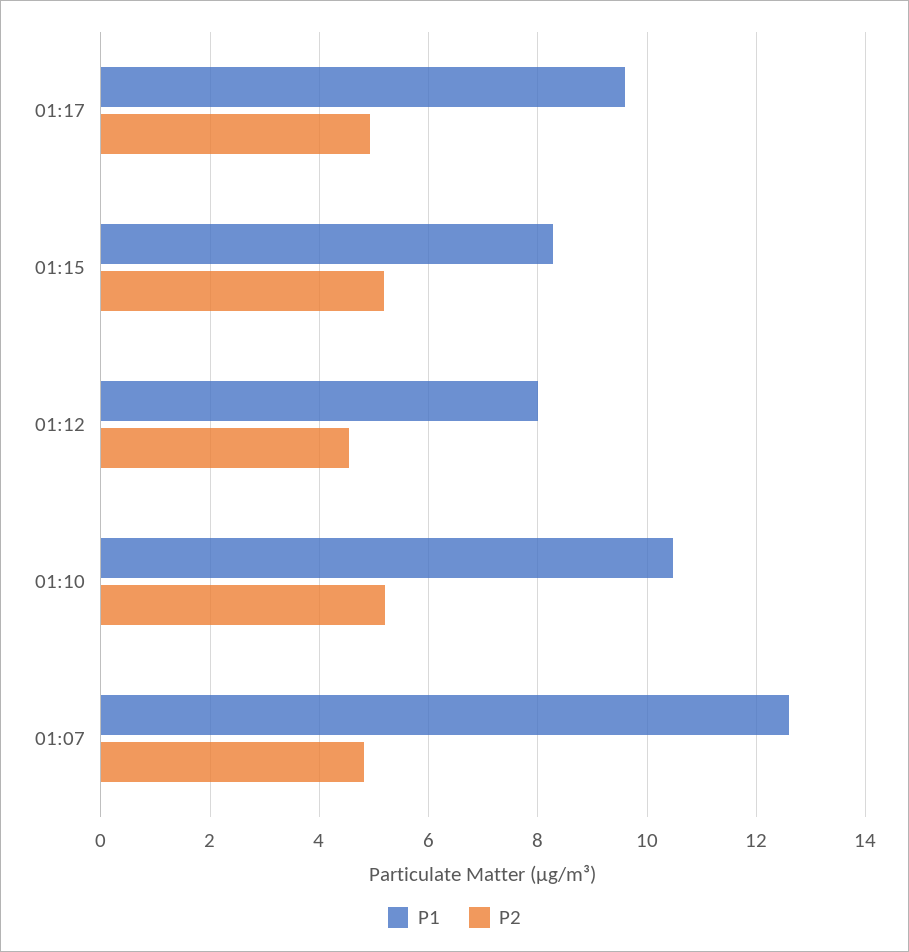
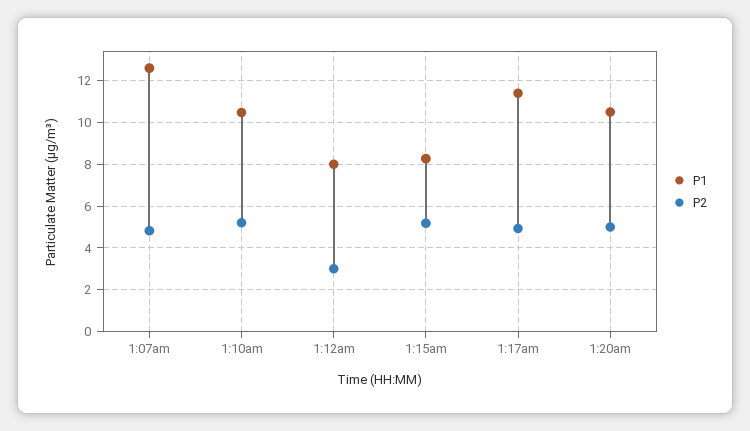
P1, 01:17: 9.6 -> 11.5
P2, 01:12: 4.6 -> 3
P1, 1:20am: none -> 10.5
P2, 1:20am: none -> 5

